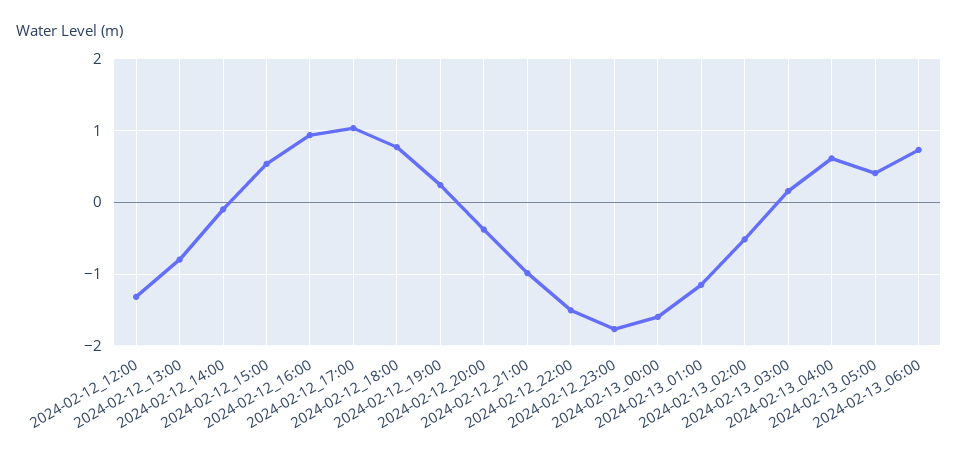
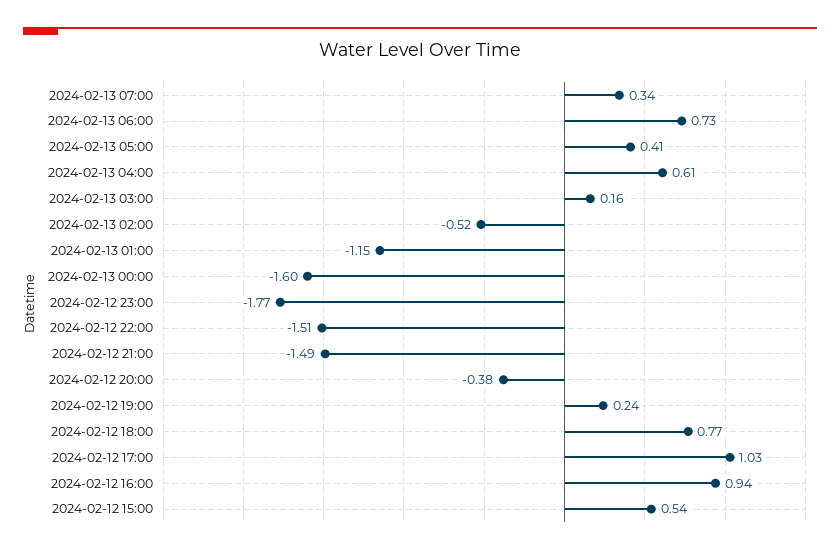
2024-02-12_12:00: -1.3 -> none
2024-02-12_13:00: -0.8 -> none
2024-02-12_14:00: -0.1 -> none
2024-02-12_21:00: -1 -> -1.49
2024-02-13 07:00: none -> 0.34

